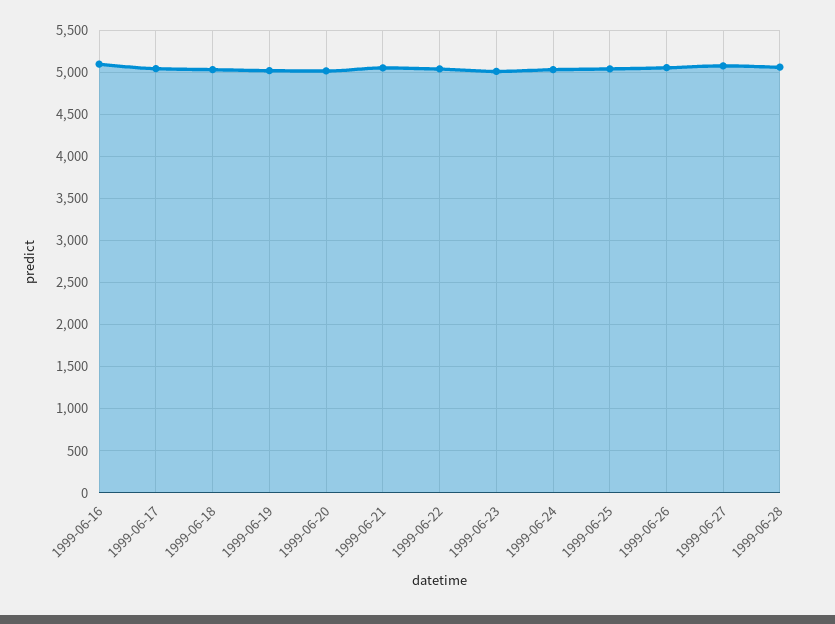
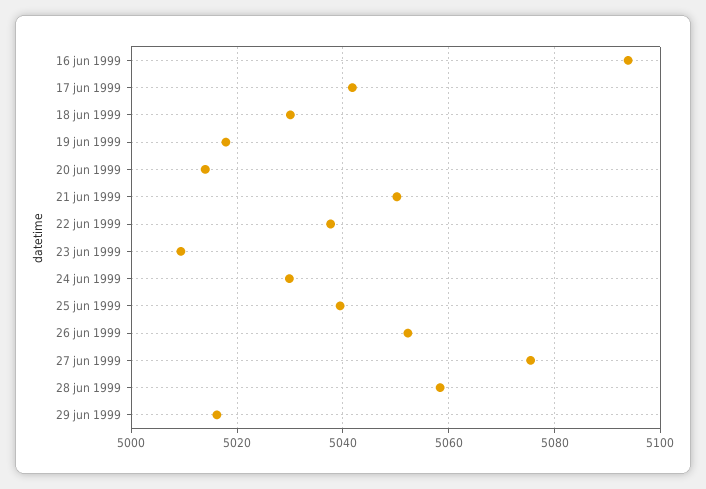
29 jun 1999: none -> 5016

